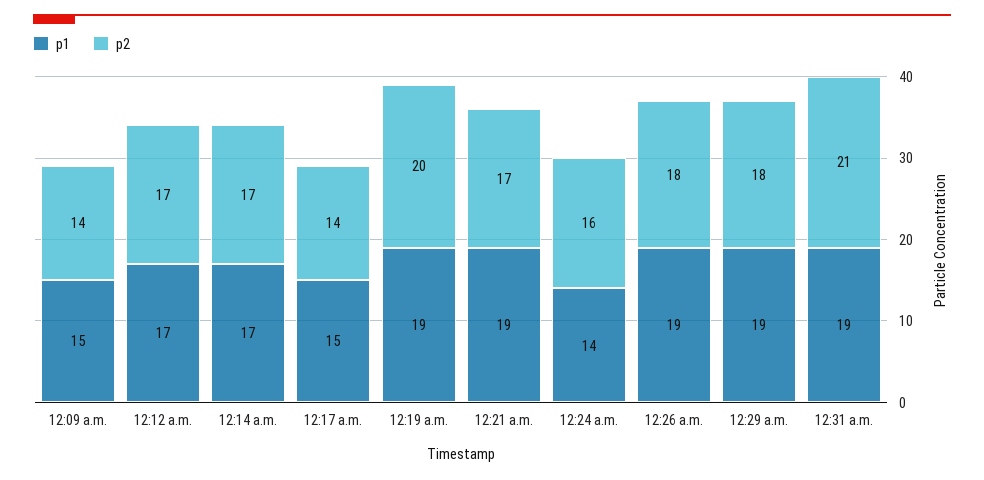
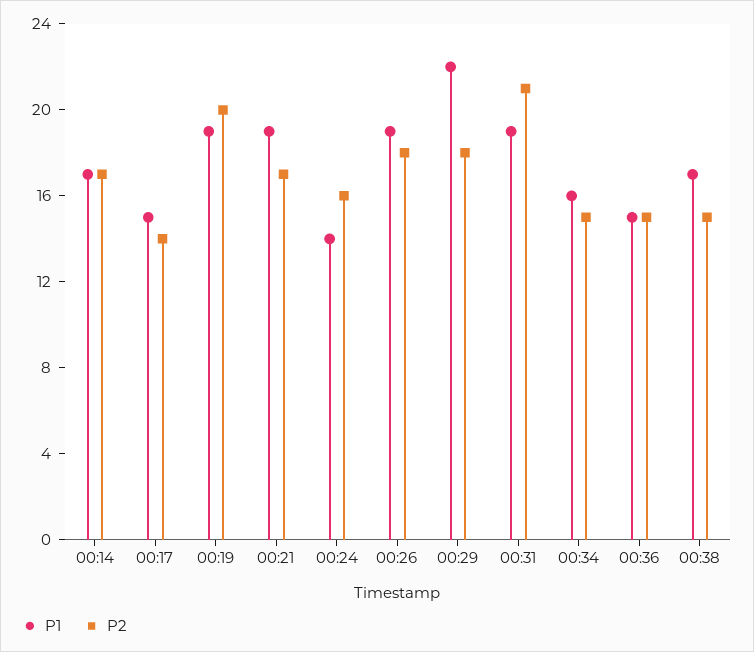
p1, 12:09 a.m.: 15 -> none
p2, 12:09 a.m.: 14 -> none
p1, 12:12 a.m.: 17 -> none
p2, 12:12 a.m.: 17 -> none
p1, 12:29 a.m.: 19 -> 22
p1, 00:34: none -> 16
p2, 00:34: none -> 15
p1, 00:36: none -> 15
p2, 00:36: none -> 15
p1, 00:38: none -> 17
p2, 00:38: none -> 15

